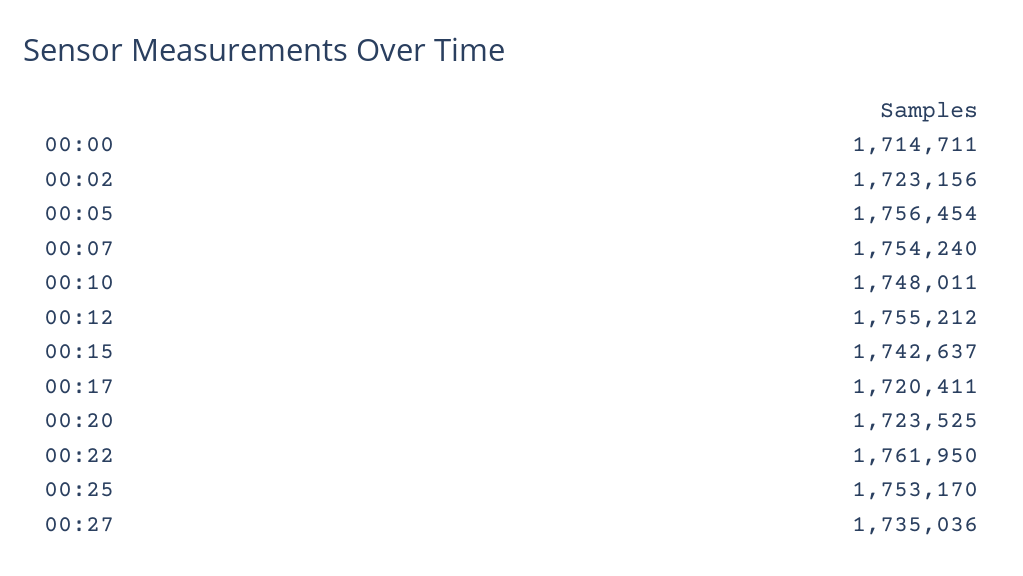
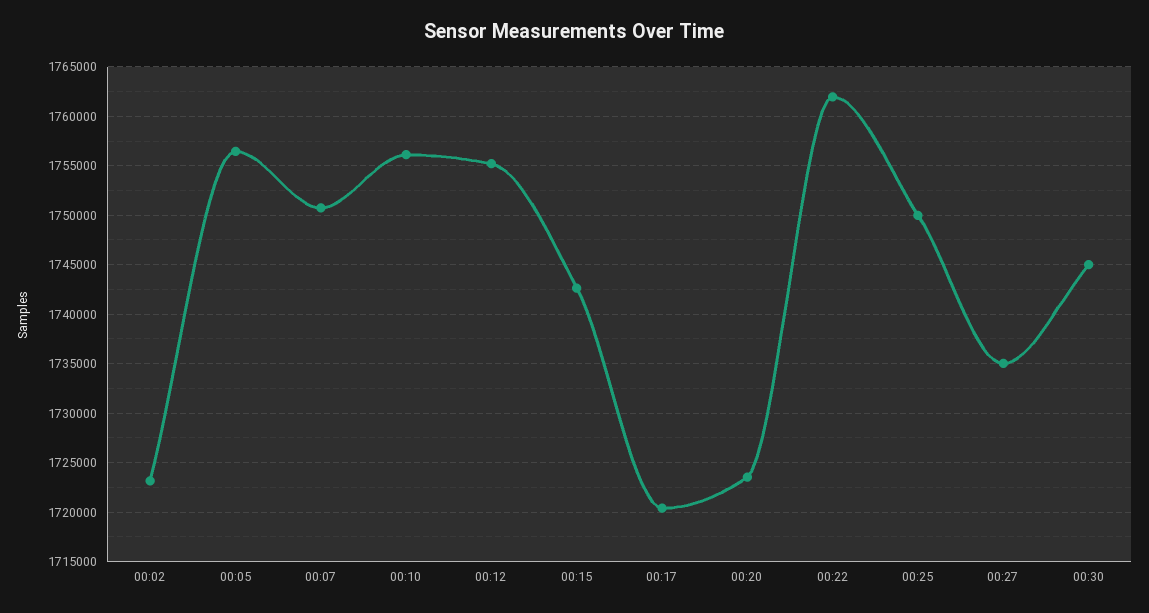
00:00: 1714711 -> none
00:07: 1754240 -> 1751000
00:10: 1748011 -> 1756000
00:25: 1753170 -> 1750000
00:30: none -> 1745000

